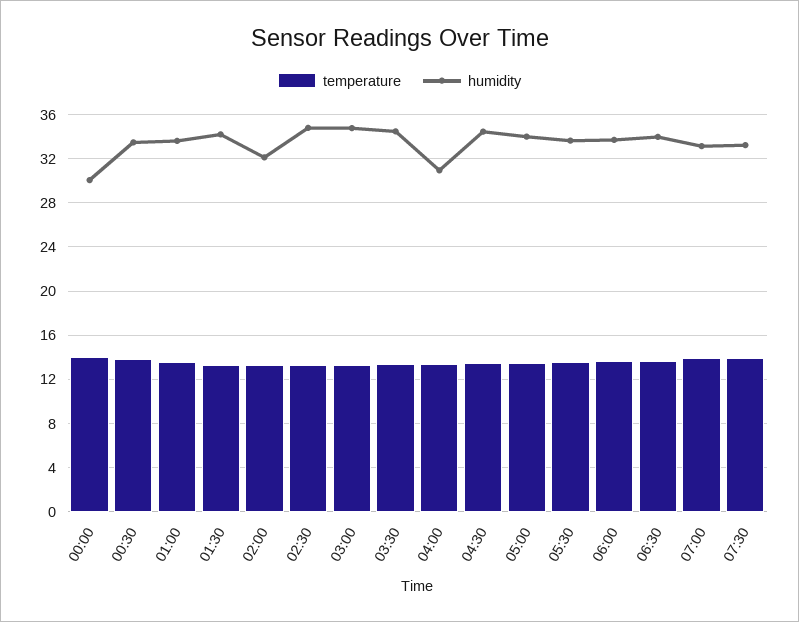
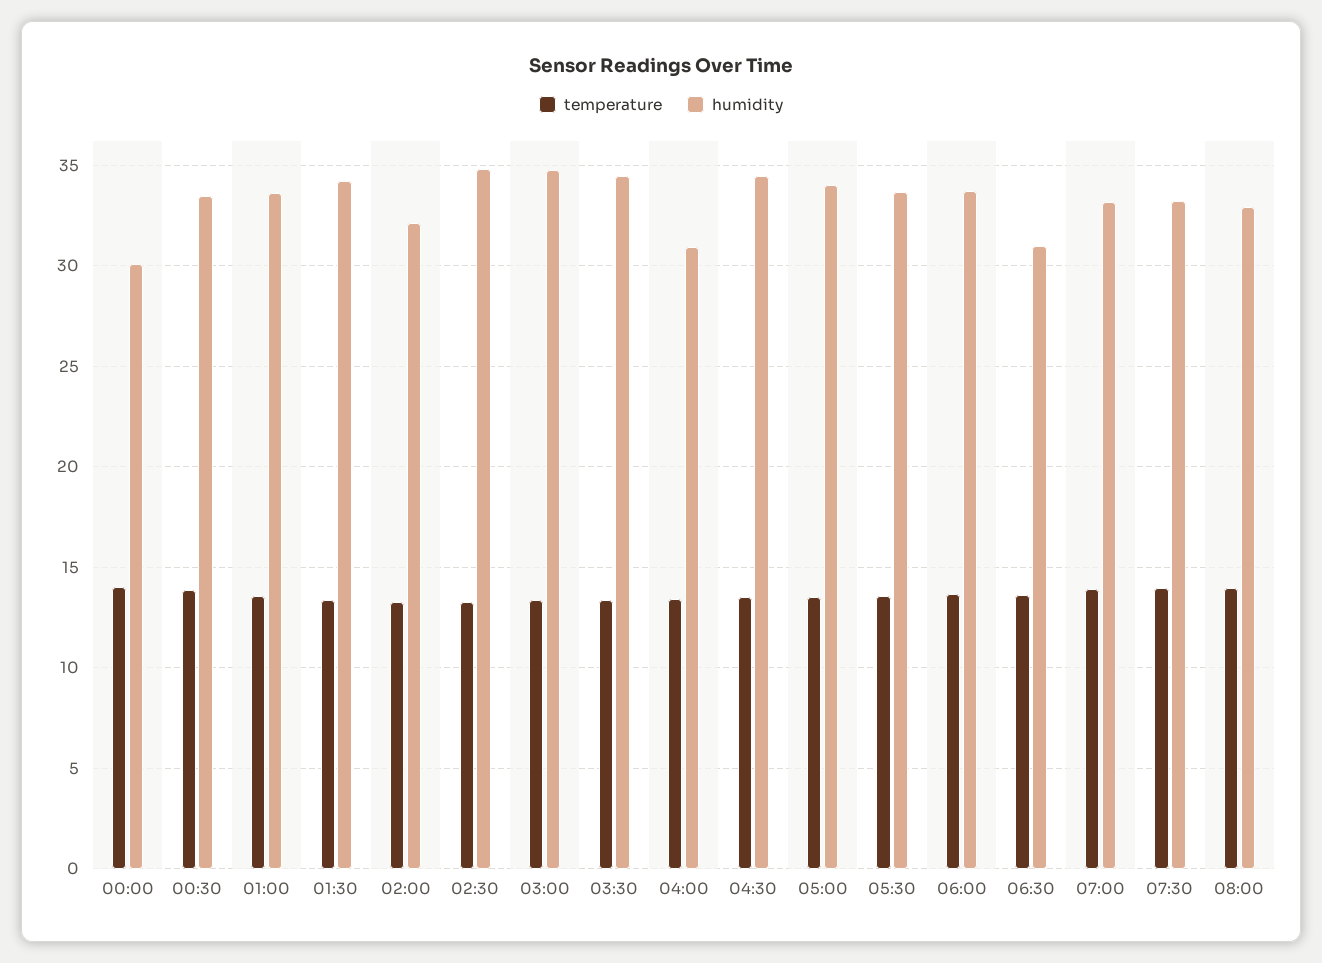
humidity, 06:30: 34 -> 31
temperature, 08:00: none -> 14
humidity, 08:00: none -> 33

